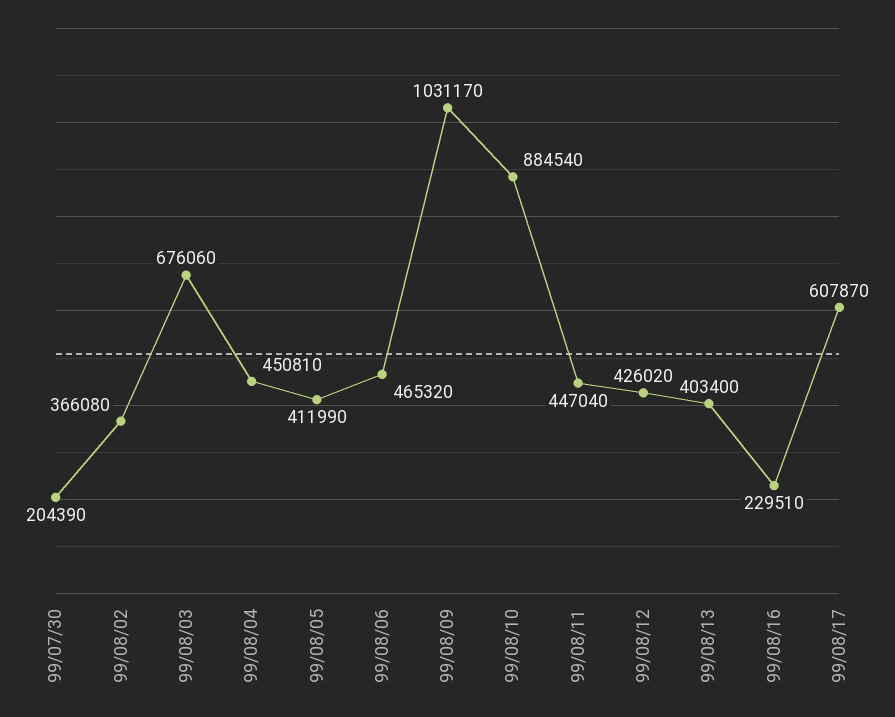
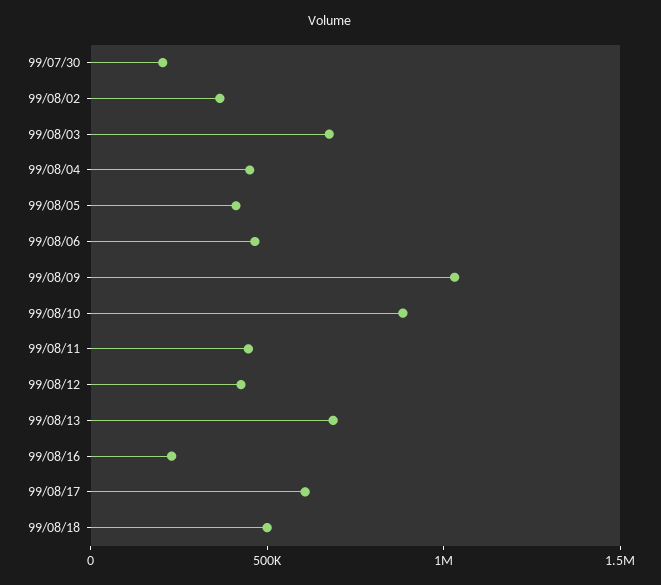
99/08/13: 403400 -> 700000
99/08/18: none -> 500000

